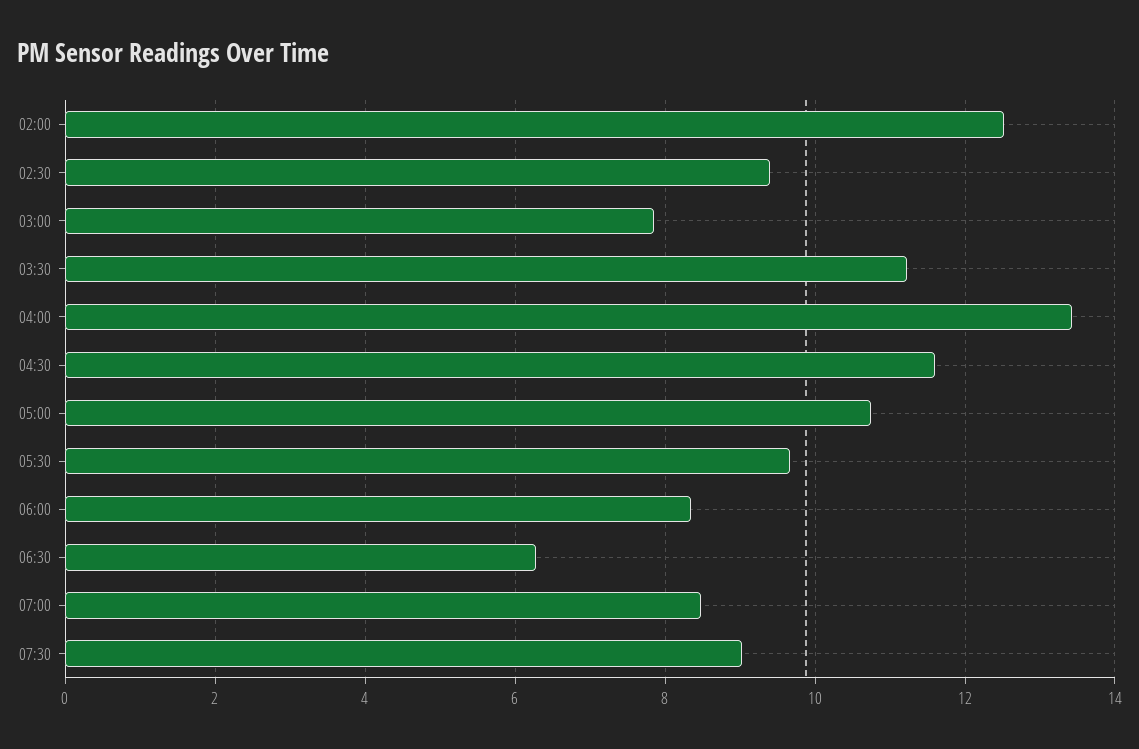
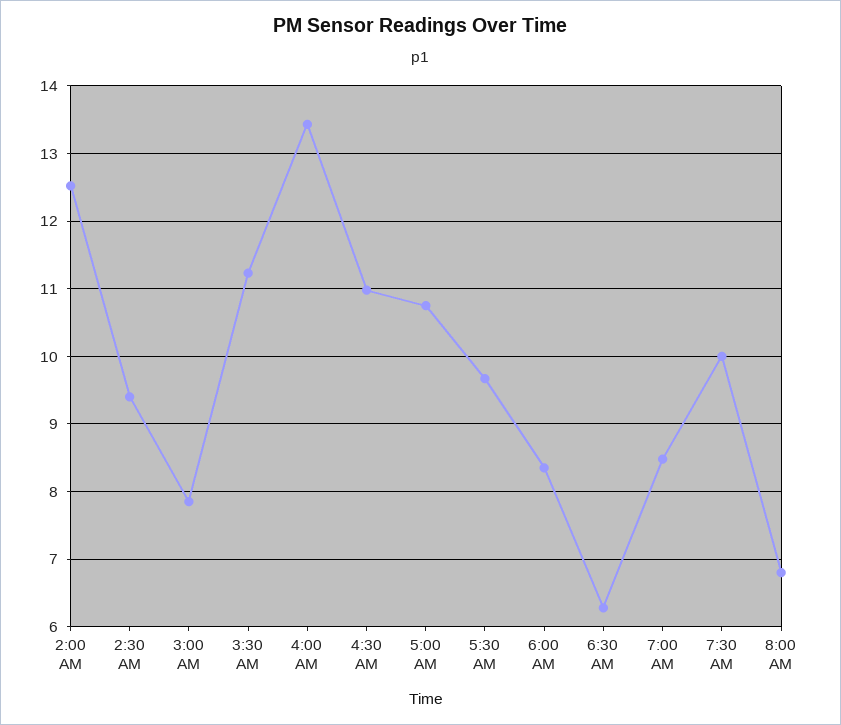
04:30: 11.6 -> 11
07:30: 9 -> 10
8:00 AM: none -> 6.8

